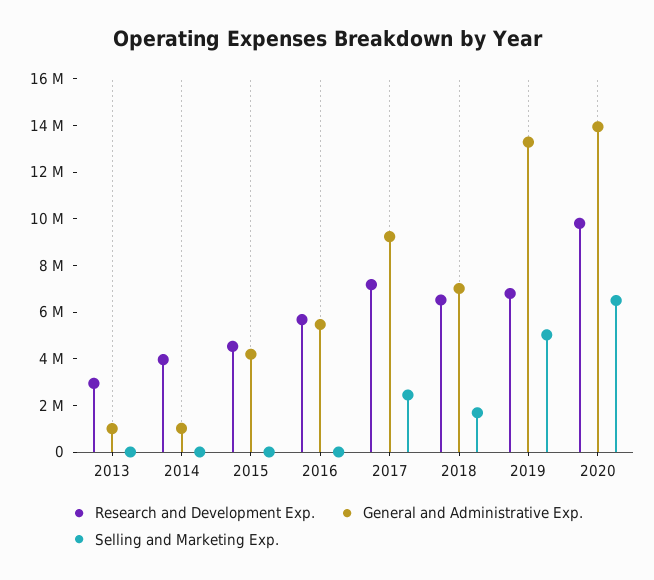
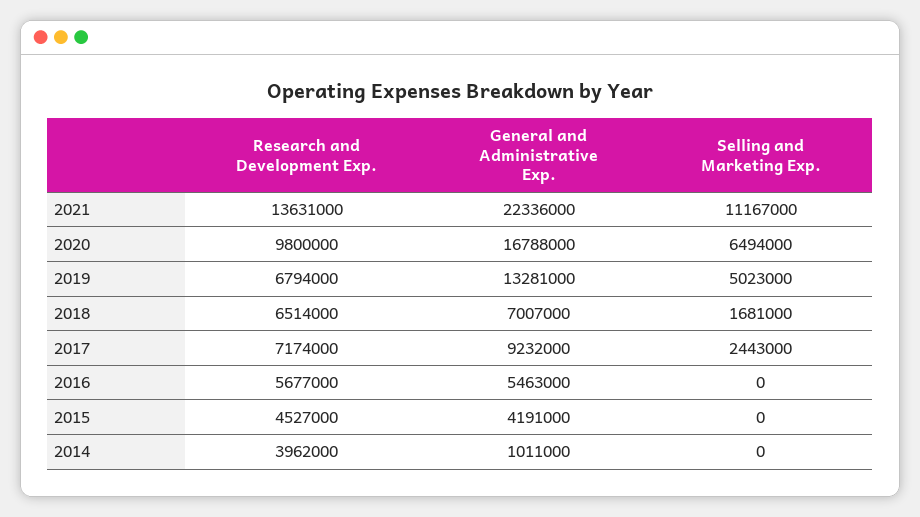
Research and Development Exp., 2013: 3000000 -> none
General and Administrative Exp., 2013: 1000000 -> none
Selling and Marketing Exp., 2013: 0 -> none
General and Administrative Exp., 2020: 14000000 -> 16788000
Research and Development Exp., 2021: none -> 13631000
General and Administrative Exp., 2021: none -> 22336000
Selling and Marketing Exp., 2021: none -> 11167000

